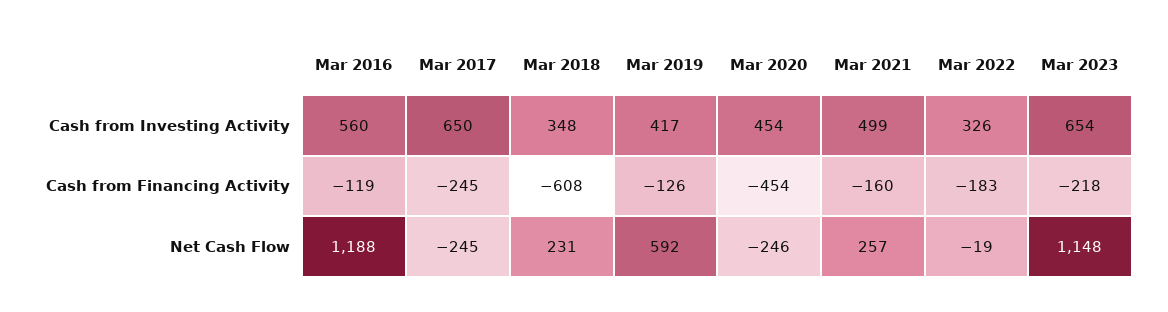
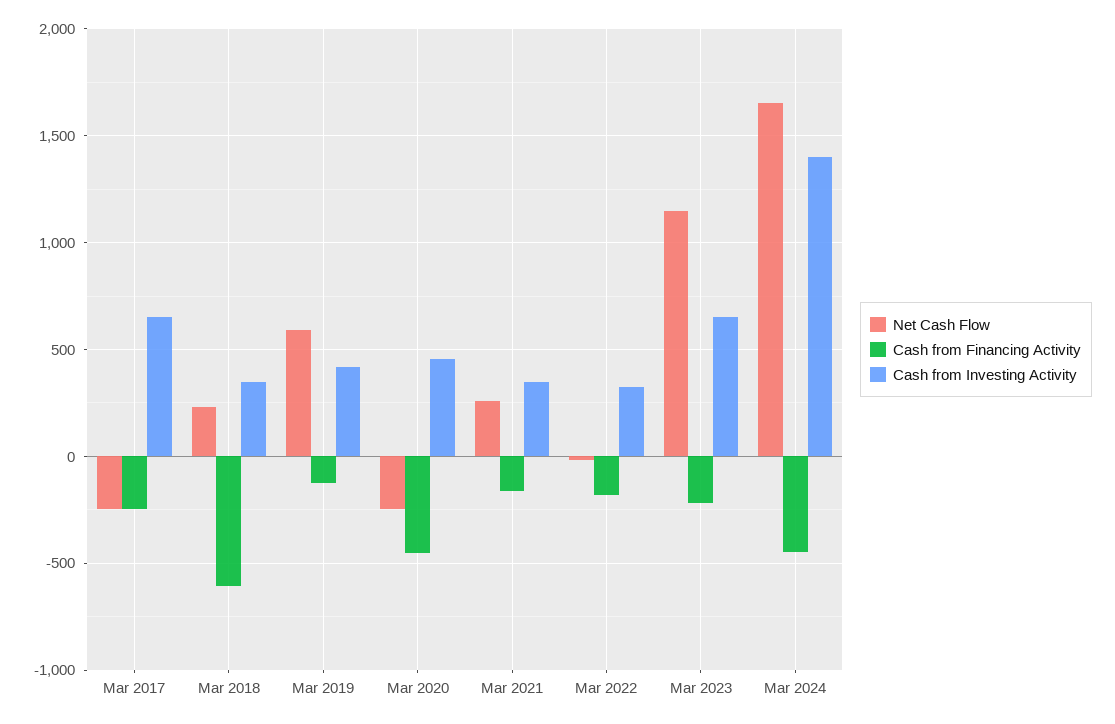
Cash from Investing Activity, Mar 2016: 560 -> none
Cash from Investing Activity, Mar 2021: 499 -> 350
Cash from Financing Activity, Mar 2016: -119 -> none
Net Cash Flow, Mar 2016: 1188 -> none
Net Cash Flow, Mar 2024: none -> 1650
Cash from Financing Activity, Mar 2024: none -> -450
Cash from Investing Activity, Mar 2024: none -> 1400

